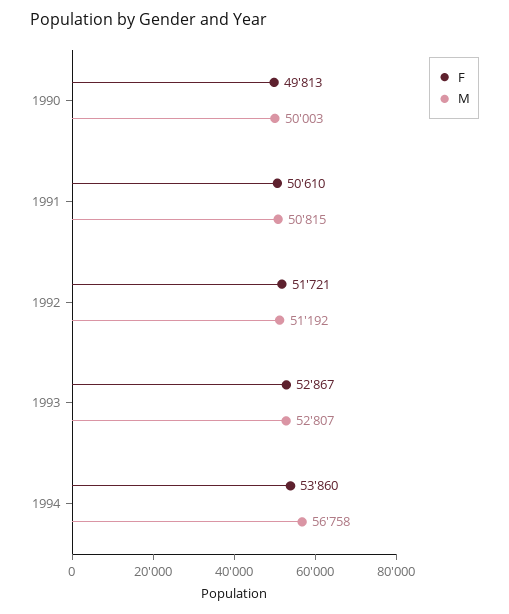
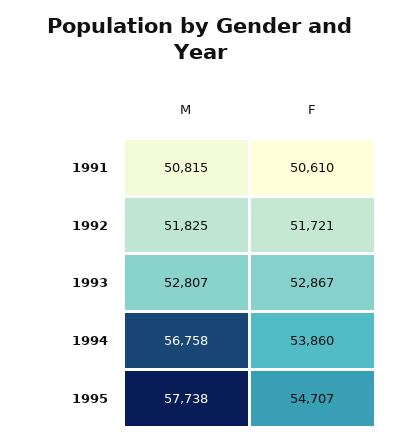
F, 1990: 49813 -> none
M, 1990: 50003 -> none
M, 1992: 51192 -> 51825
M, 1995: none -> 57738
F, 1995: none -> 54707

